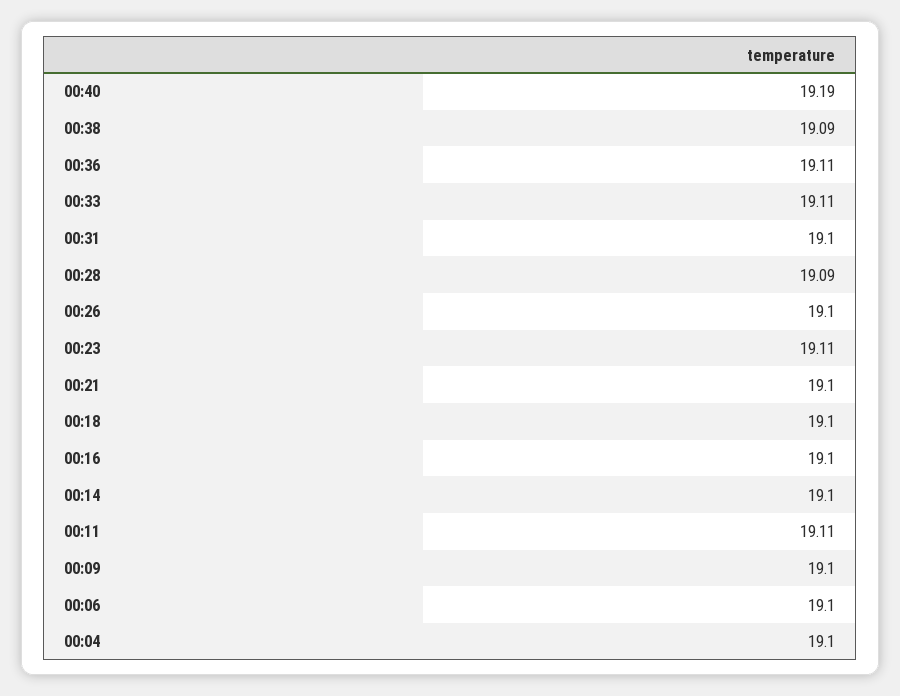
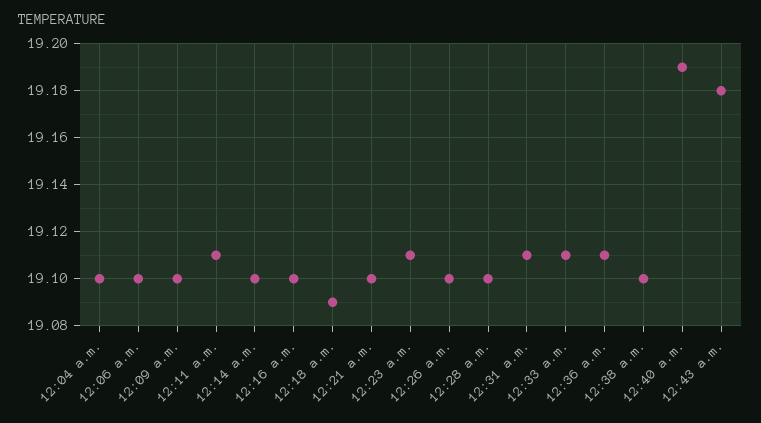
00:38: 19.09 -> 19.1
00:31: 19.1 -> 19.11
00:28: 19.09 -> 19.1
00:18: 19.1 -> 19.09
12:43 a.m.: none -> 19.18

